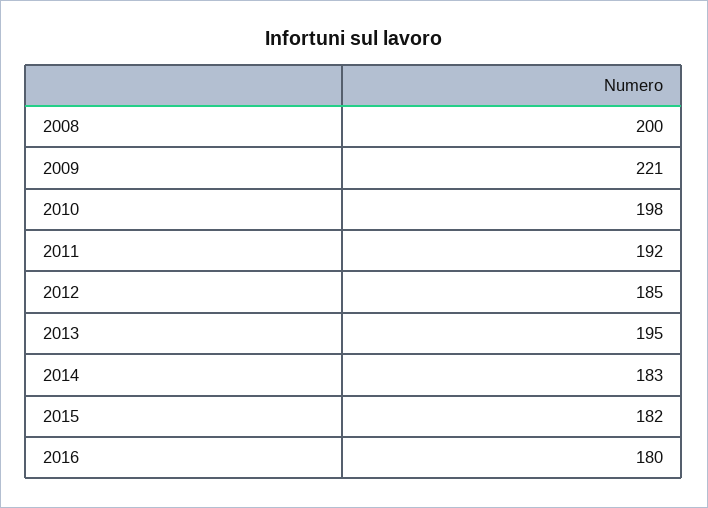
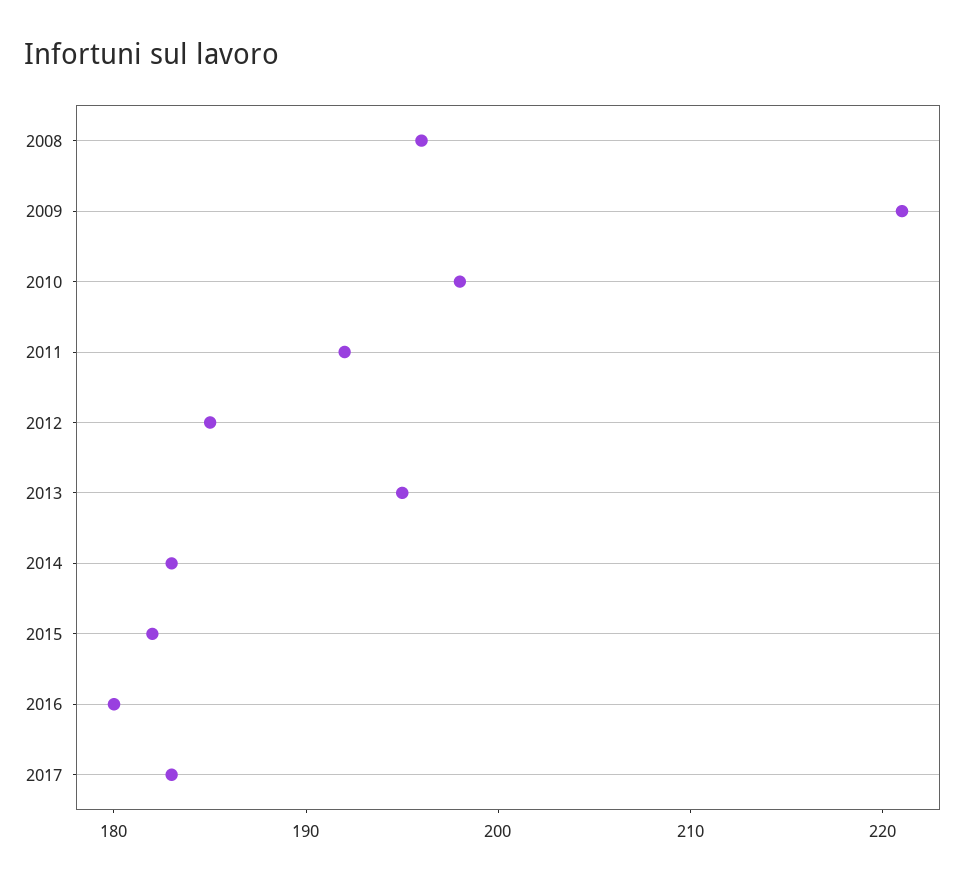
2008: 200 -> 196
2017: none -> 183

